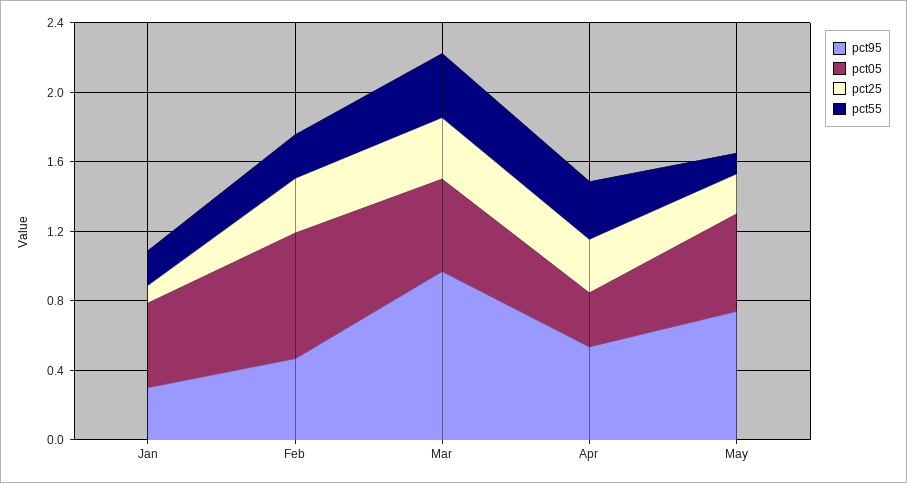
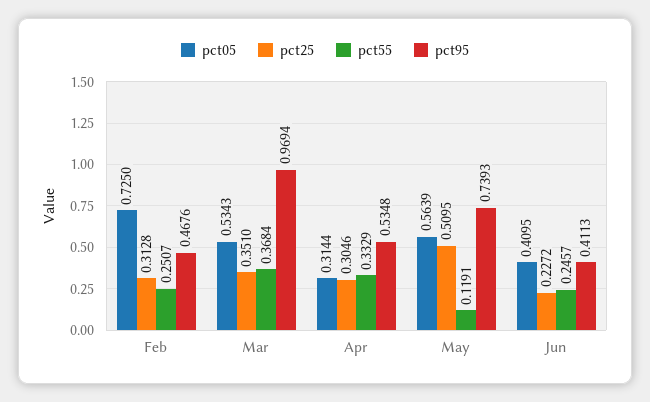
pct95, Jan: 0.3 -> none
pct05, Jan: 0.5 -> none
pct25, Jan: 0.1 -> none
pct55, Jan: 0.2 -> none
pct25, May: 0.2 -> 0.5095
pct05, Jun: none -> 0.4095
pct25, Jun: none -> 0.2272
pct55, Jun: none -> 0.2457
pct95, Jun: none -> 0.4113

